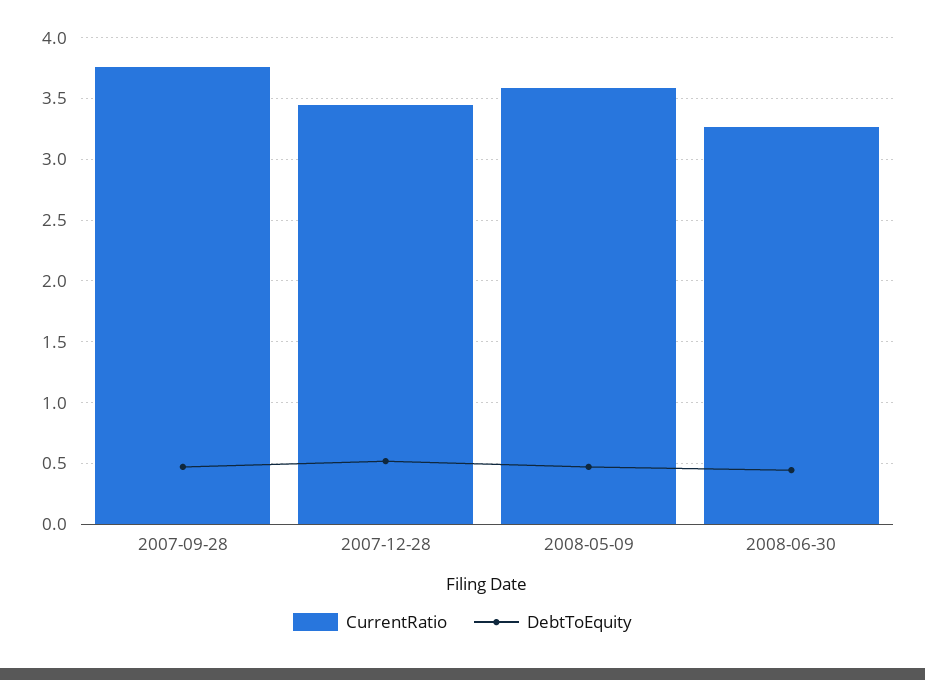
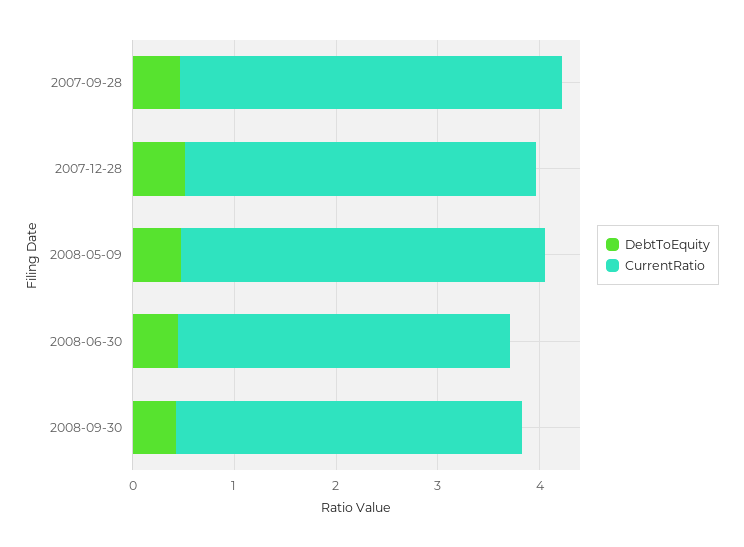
DebtToEquity, 2008-09-30: none -> 0.4
CurrentRatio, 2008-09-30: none -> 3.4

